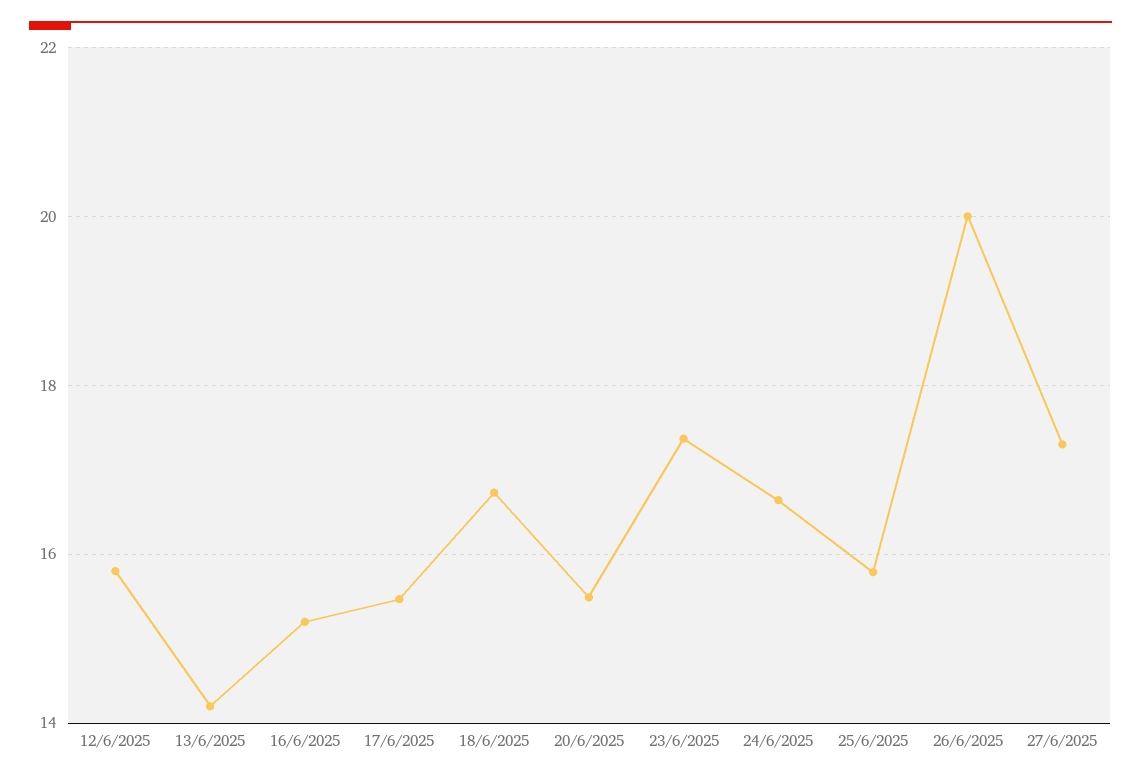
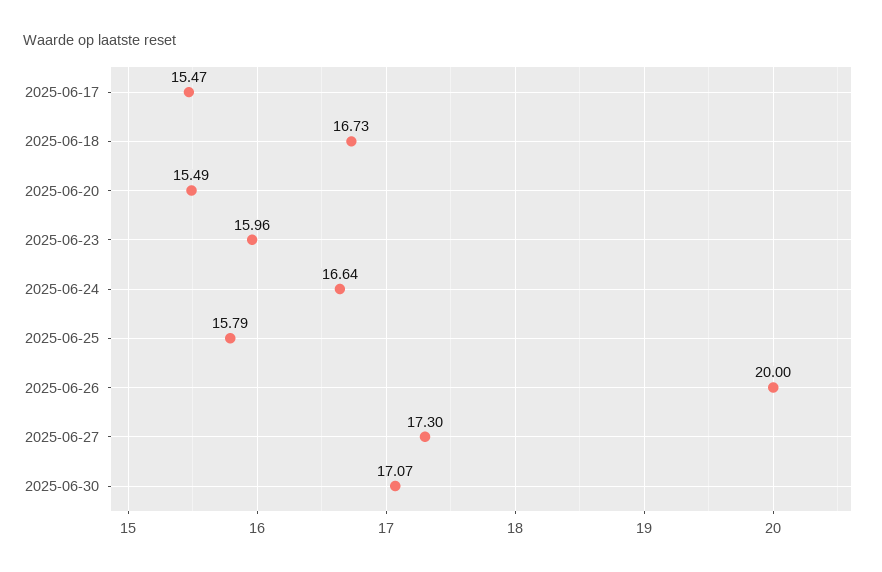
12/6/2025: 15.8 -> none
13/6/2025: 14.2 -> none
16/6/2025: 15.2 -> none
23/6/2025: 17.4 -> 15.96
2025-06-30: none -> 17.07

